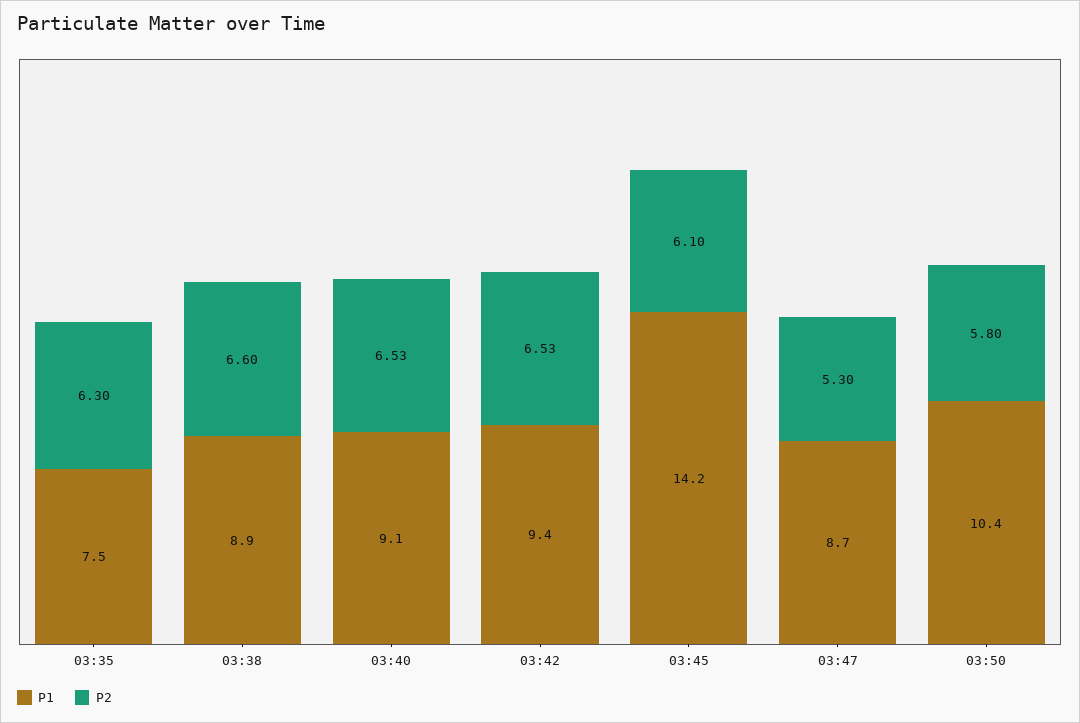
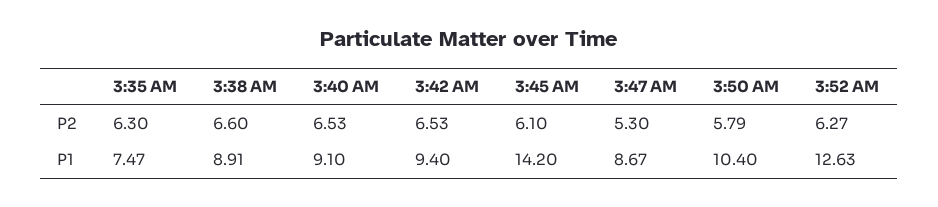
P2, 03:50: 5.8 -> 5.79
P2, 3:52 AM: none -> 6.27
P1, 3:52 AM: none -> 12.63

